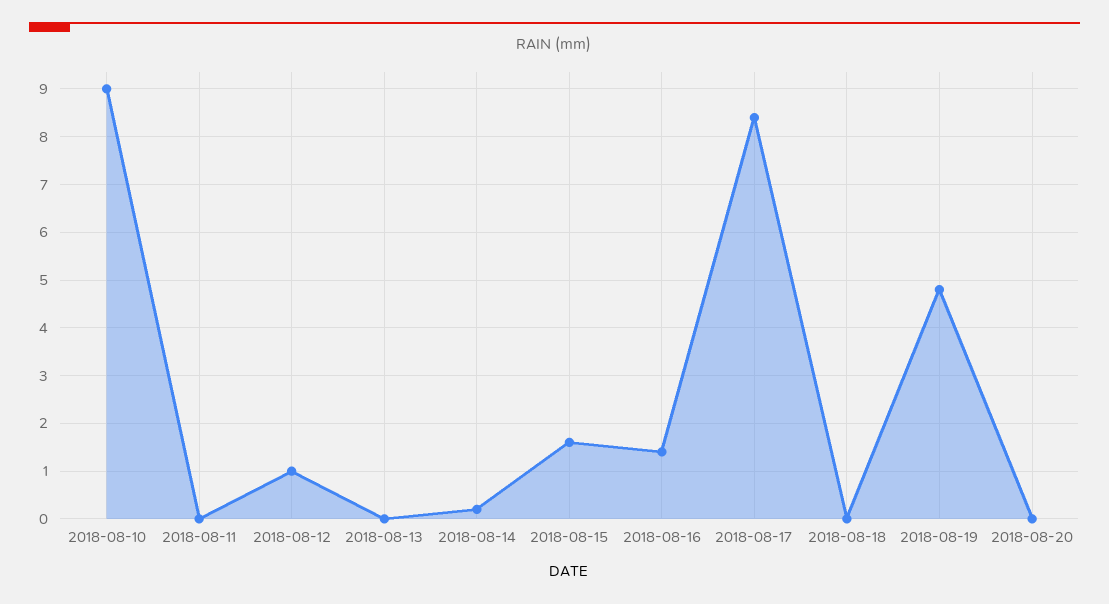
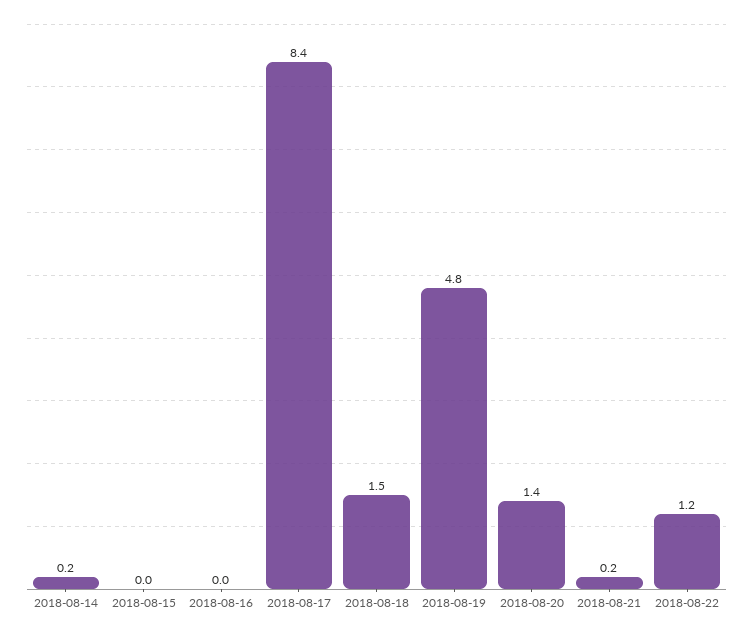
2018-08-10: 9 -> none
2018-08-11: 0 -> none
2018-08-12: 1 -> none
2018-08-13: 0 -> none
2018-08-15: 1.5 -> 0
2018-08-16: 1.5 -> 0
2018-08-18: 0 -> 1.5
2018-08-20: 0 -> 1.4
2018-08-21: none -> 0.2
2018-08-22: none -> 1.2

